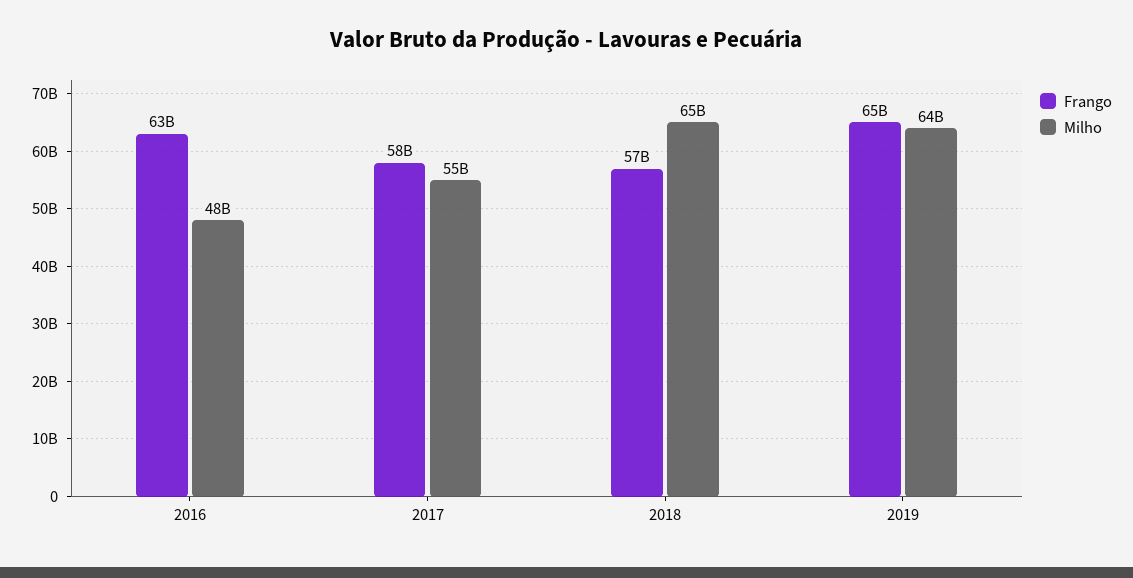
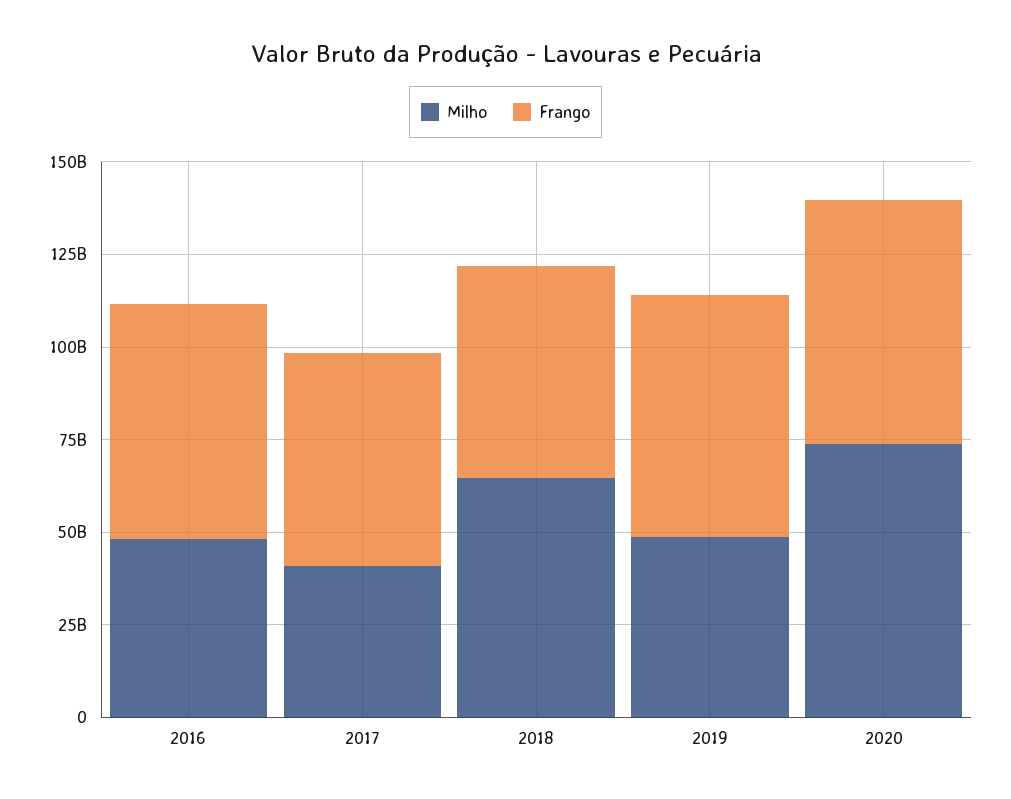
Milho, 2017: 55000000000 -> 40000000000
Milho, 2019: 64000000000 -> 50000000000
Milho, 2020: none -> 75000000000
Frango, 2020: none -> 65000000000

